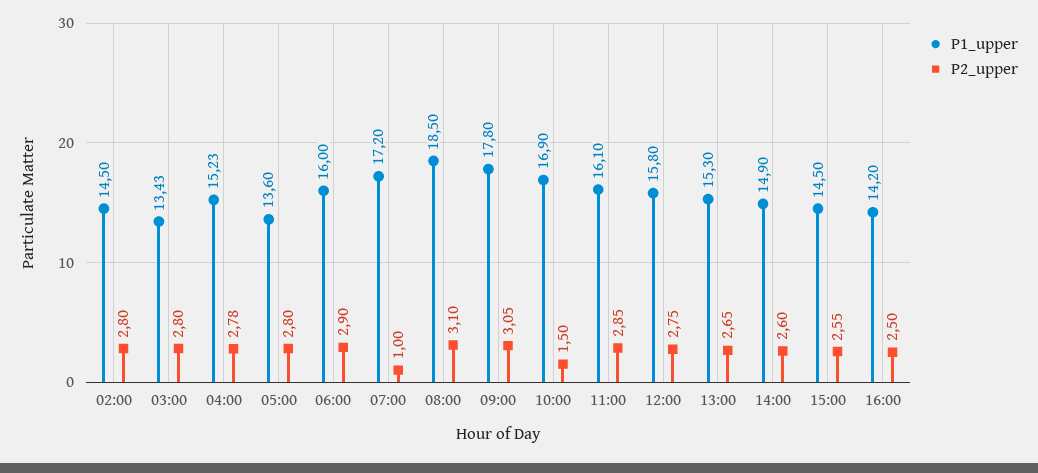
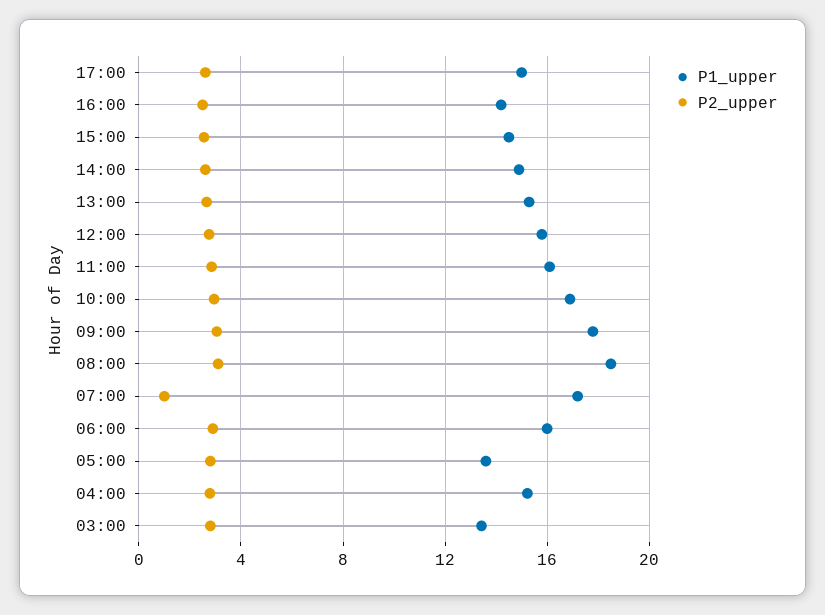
P1_upper, 02:00: 14.5 -> none
P2_upper, 02:00: 2.8 -> none
P2_upper, 10:00: 1.5 -> 3
P1_upper, 17:00: none -> 15
P2_upper, 17:00: none -> 2.5

